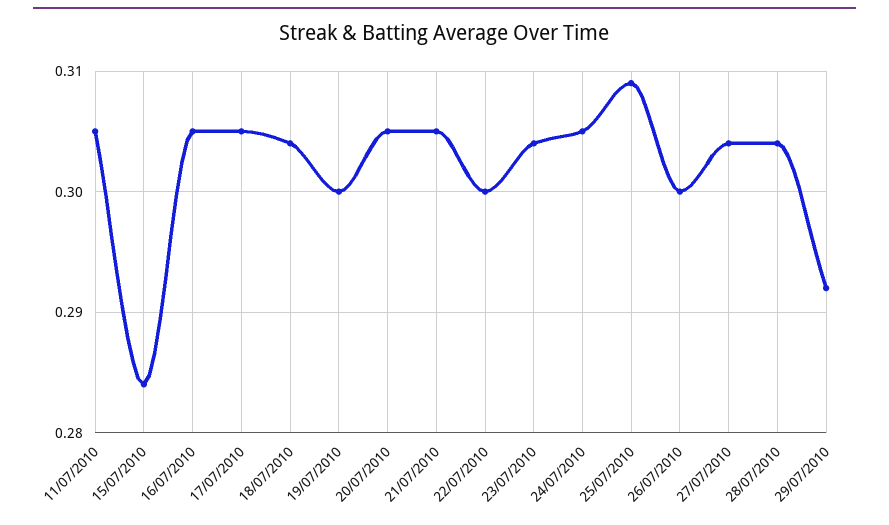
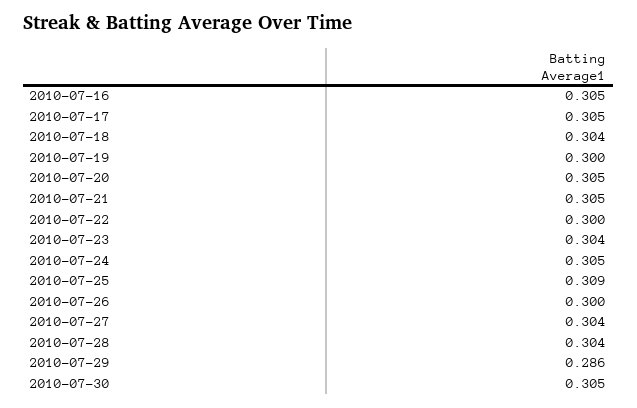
11/07/2010: 0.305 -> none
15/07/2010: 0.284 -> none
29/07/2010: 0.292 -> 0.286
2010-07-30: none -> 0.305

